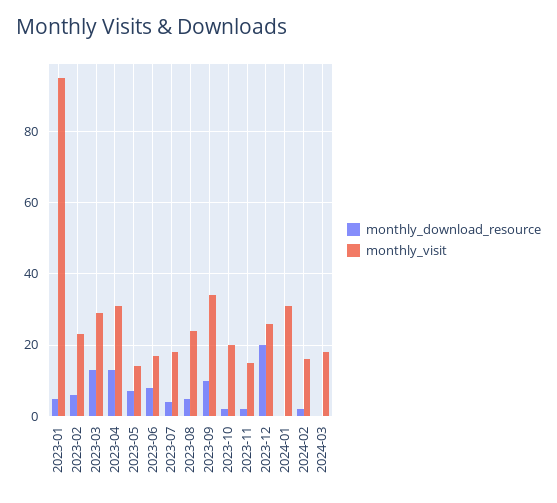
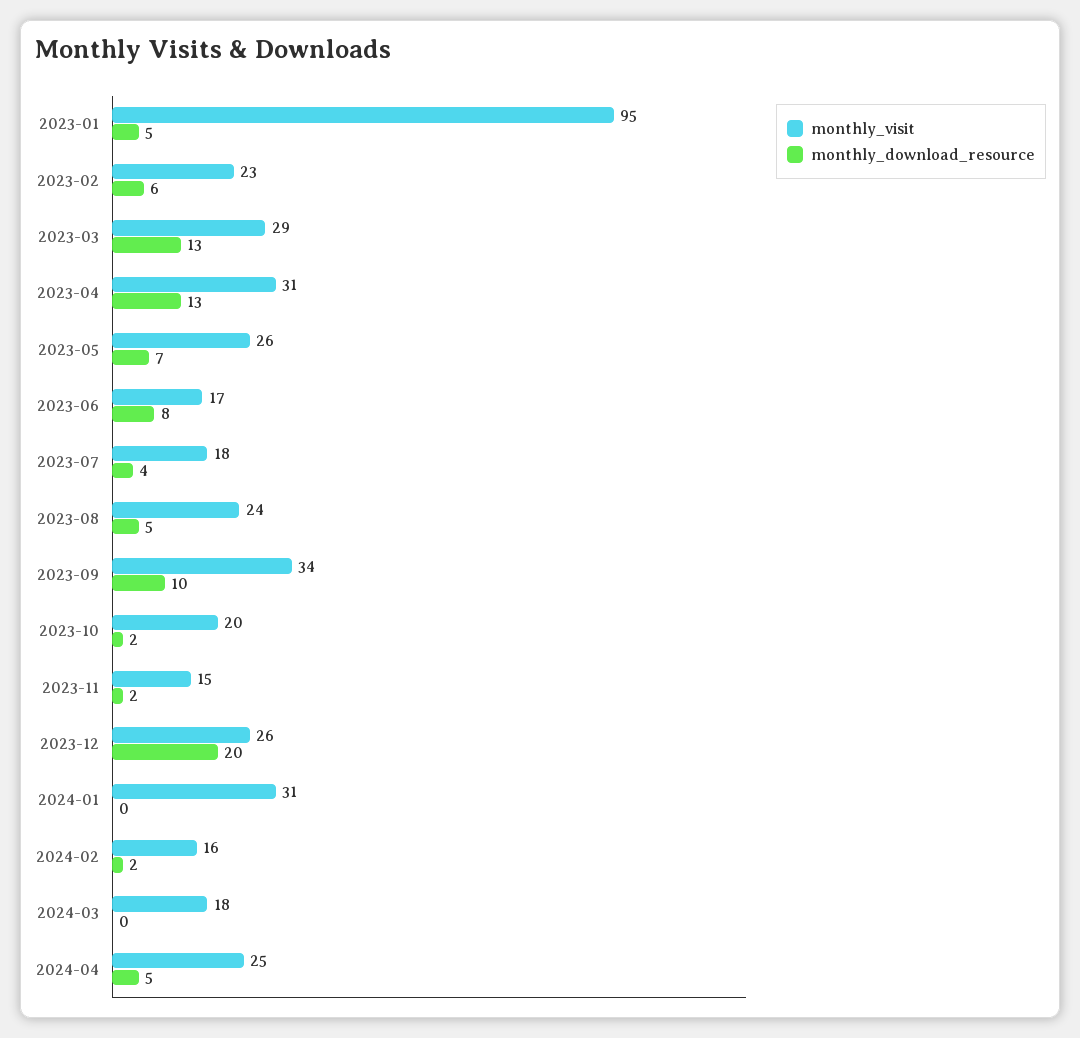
monthly_visit, 2023-05: 15 -> 26
monthly_visit, 2024-04: none -> 25
monthly_download_resource, 2024-04: none -> 5

